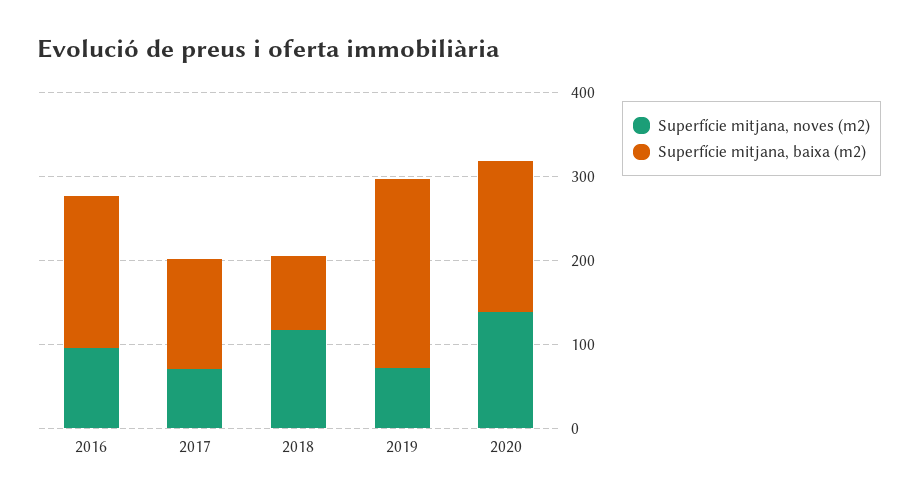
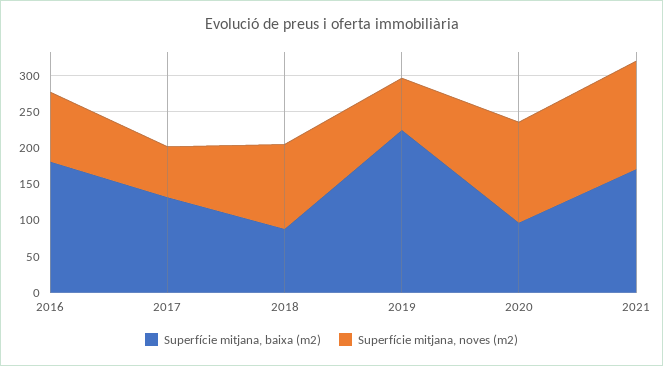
Superfície mitjana, baixa (m2), 2020: 180 -> 100
Superfície mitjana, baixa (m2), 2021: none -> 175
Superfície mitjana, noves (m2), 2021: none -> 150

